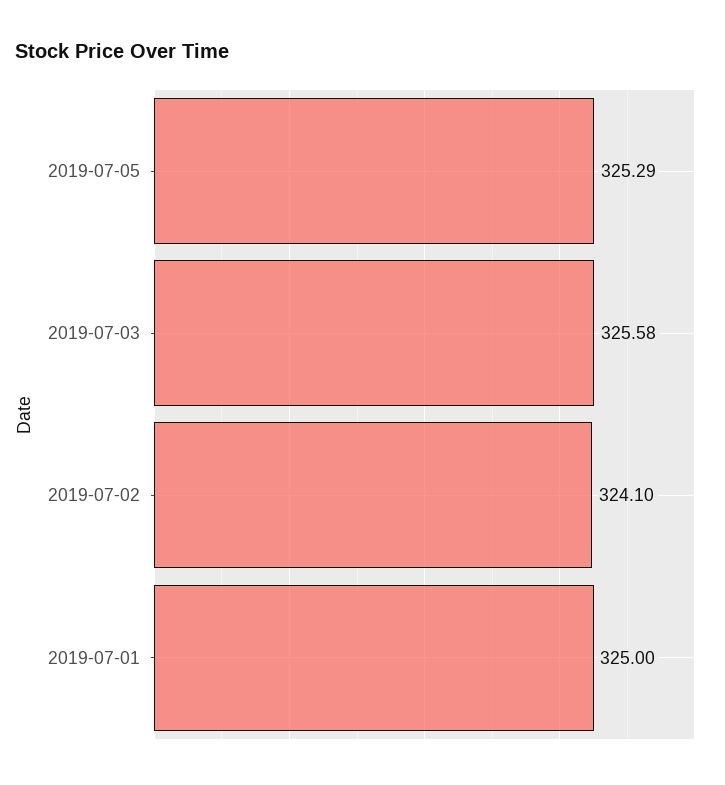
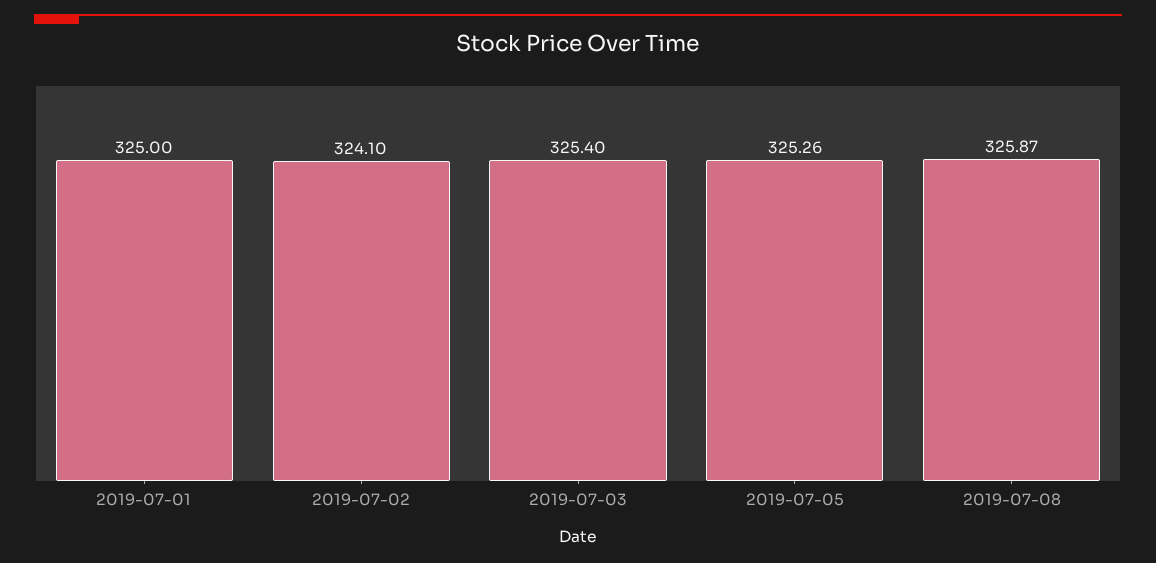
2019-07-05: 325.29 -> 325.26
2019-07-03: 325.58 -> 325.4
2019-07-08: none -> 325.87

